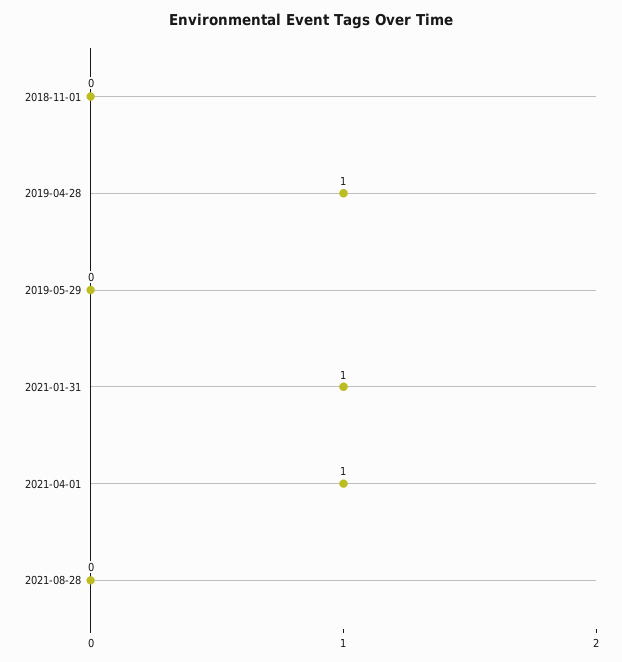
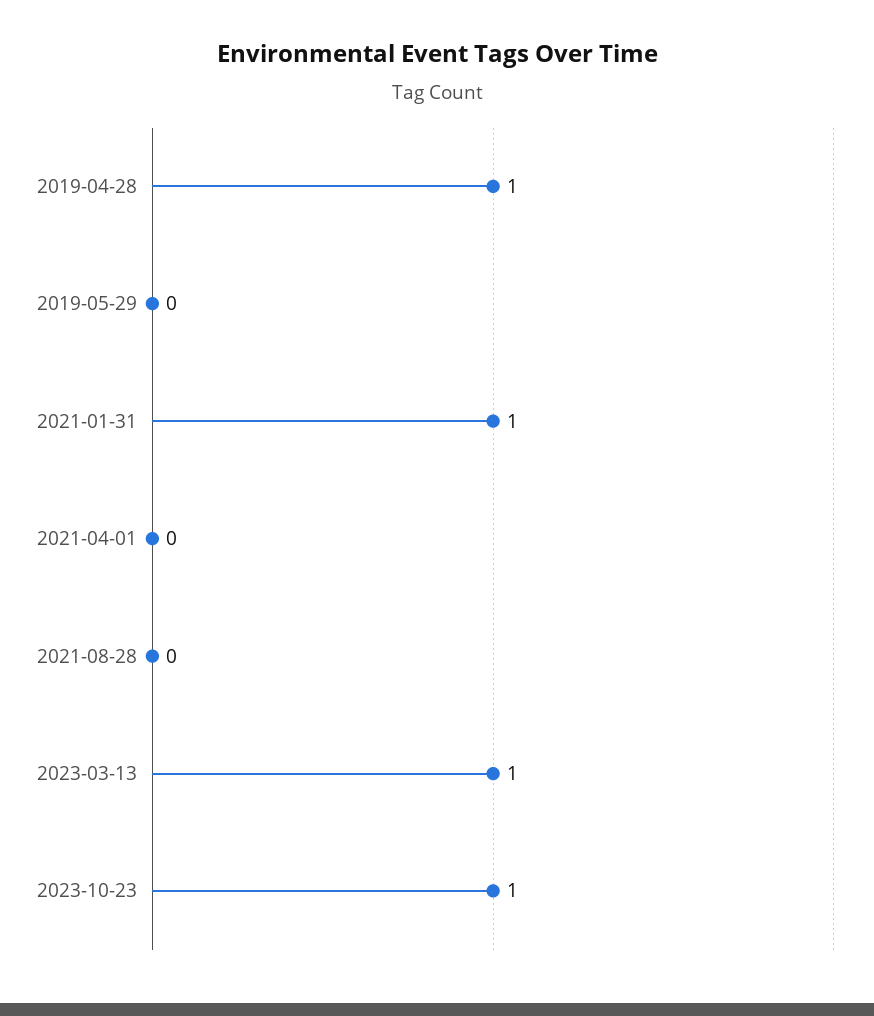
2018-11-01: 0 -> none
2021-04-01: 1 -> 0
2023-03-13: none -> 1
2023-10-23: none -> 1

